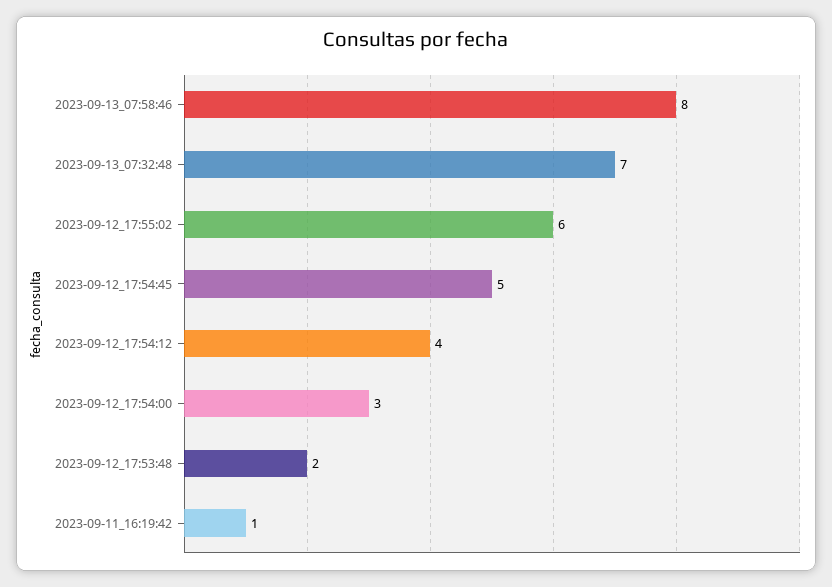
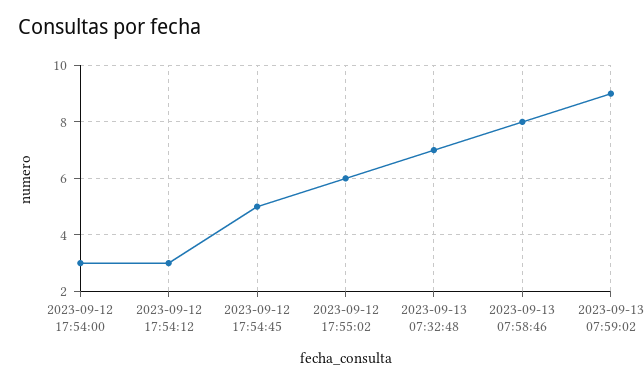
2023-09-12_17:54:12: 4 -> 3
2023-09-12_17:53:48: 2 -> none
2023-09-11_16:19:42: 1 -> none
2023-09-13 07:59:02: none -> 9

